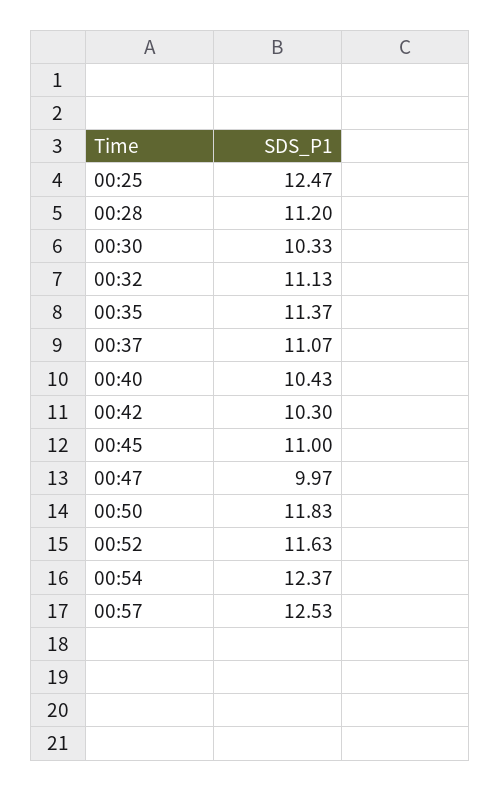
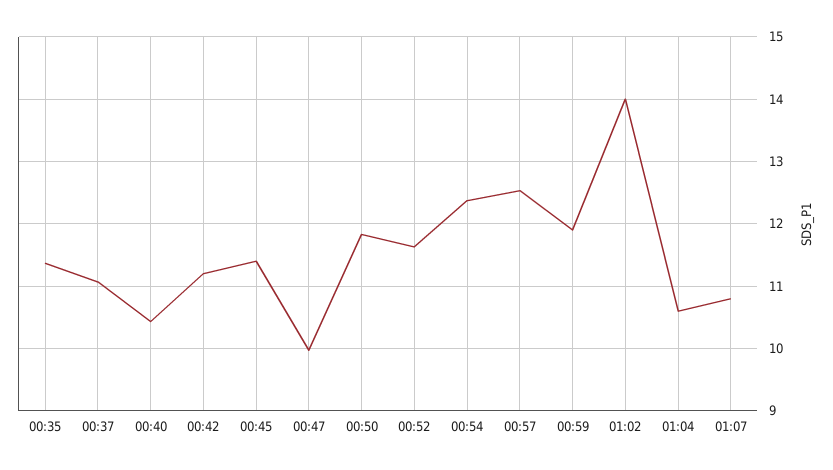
00:25: 12.47 -> none
00:28: 11.2 -> none
00:30: 10.33 -> none
00:32: 11.13 -> none
00:42: 10.3 -> 11.2
00:45: 11 -> 11.4
00:59: none -> 11.9
01:02: none -> 14
01:04: none -> 10.6
01:07: none -> 10.8

